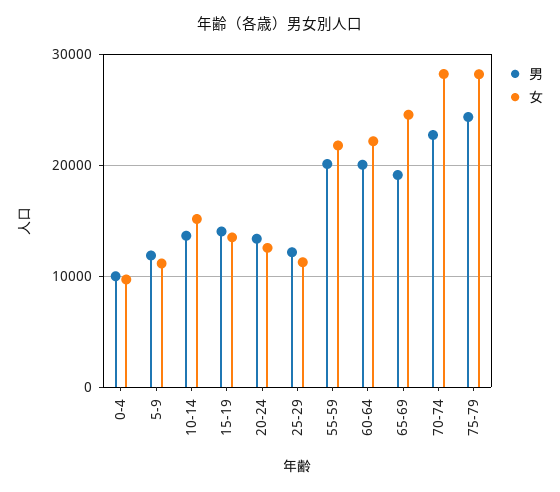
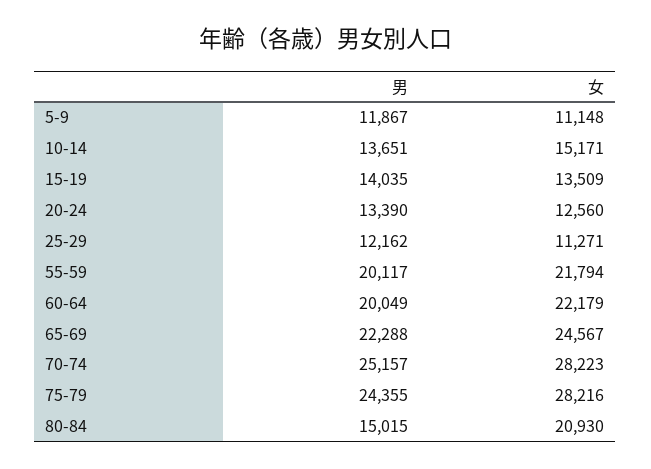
男, 0-4: 10000 -> none
女, 0-4: 10000 -> none
男, 65-69: 19000 -> 22288
男, 70-74: 23000 -> 25157
男, 80-84: none -> 15015
女, 80-84: none -> 20930

